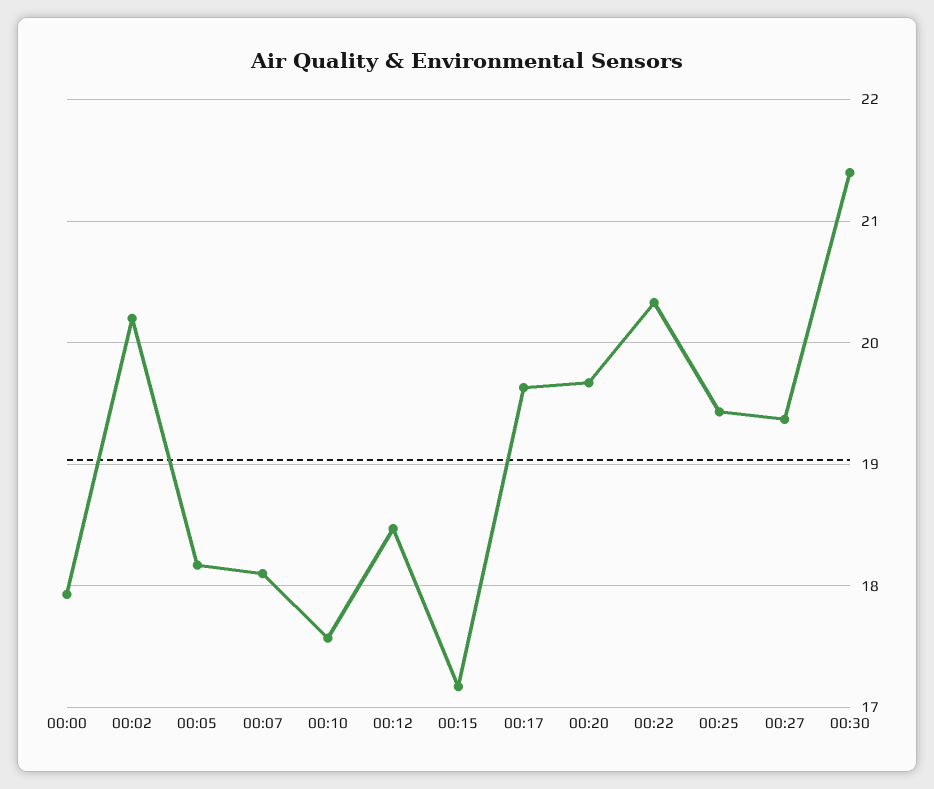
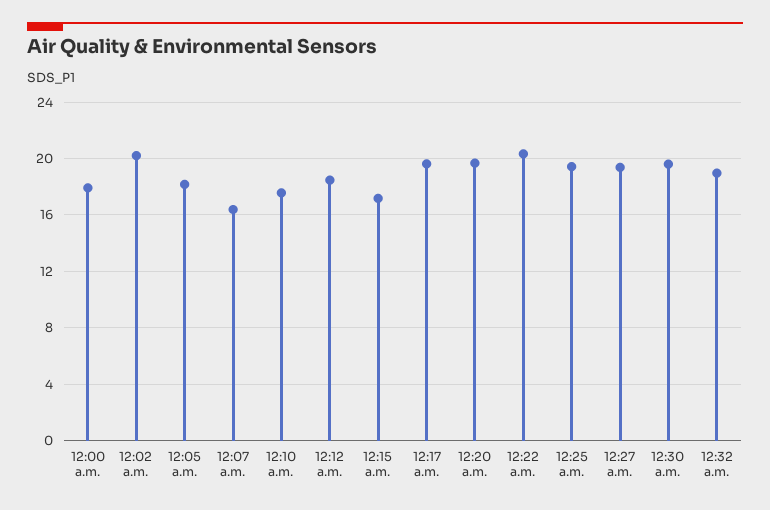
00:07: 18.1 -> 16.5
00:30: 21.4 -> 19.5
12:32 a.m.: none -> 19

